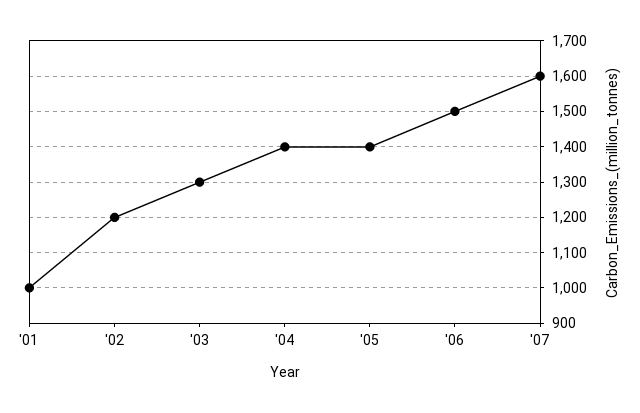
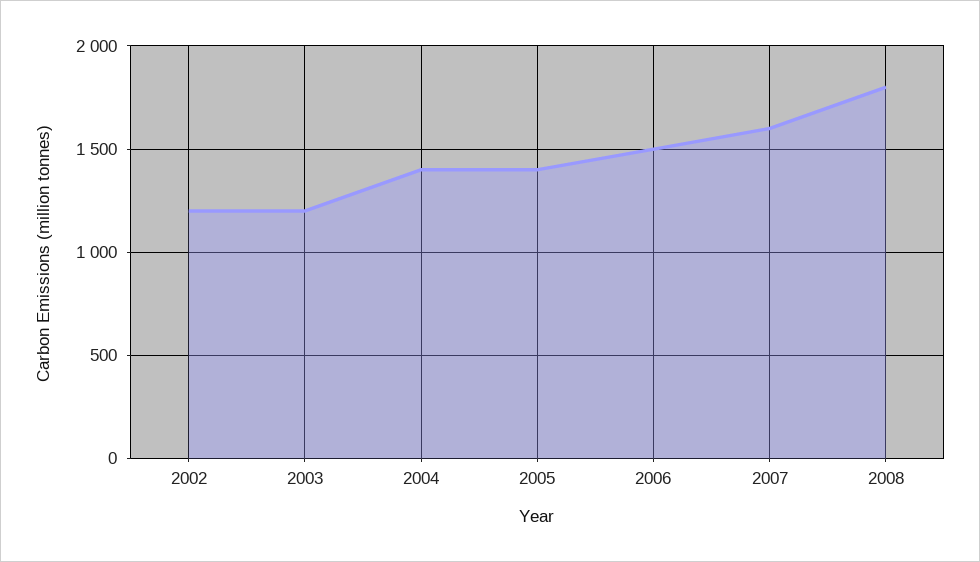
'01: 1000 -> none
'03: 1300 -> 1200
2008: none -> 1800

